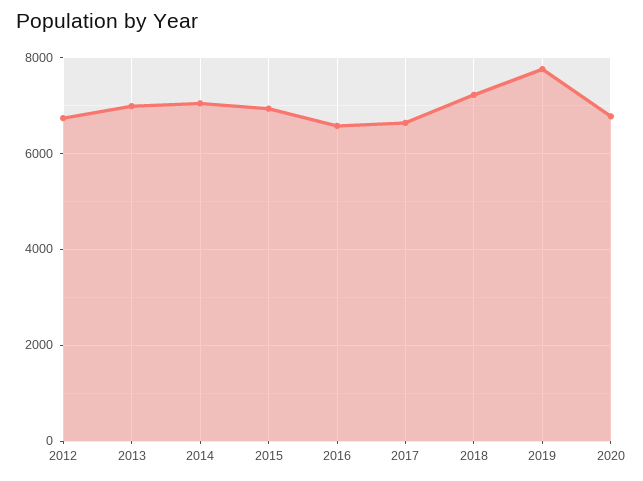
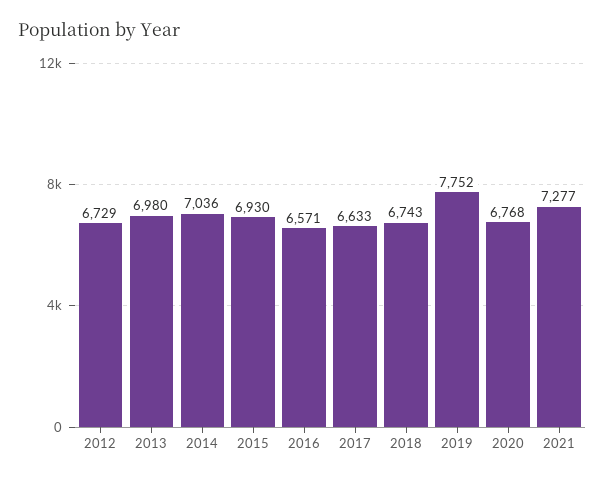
2018: 7200 -> 6743
2021: none -> 7277

